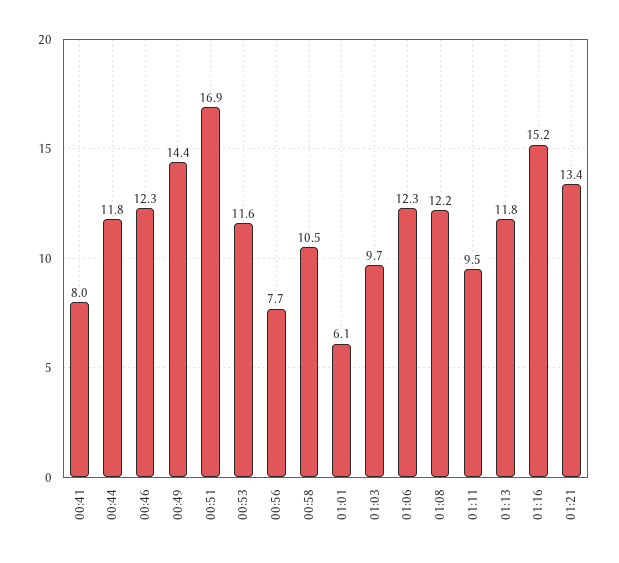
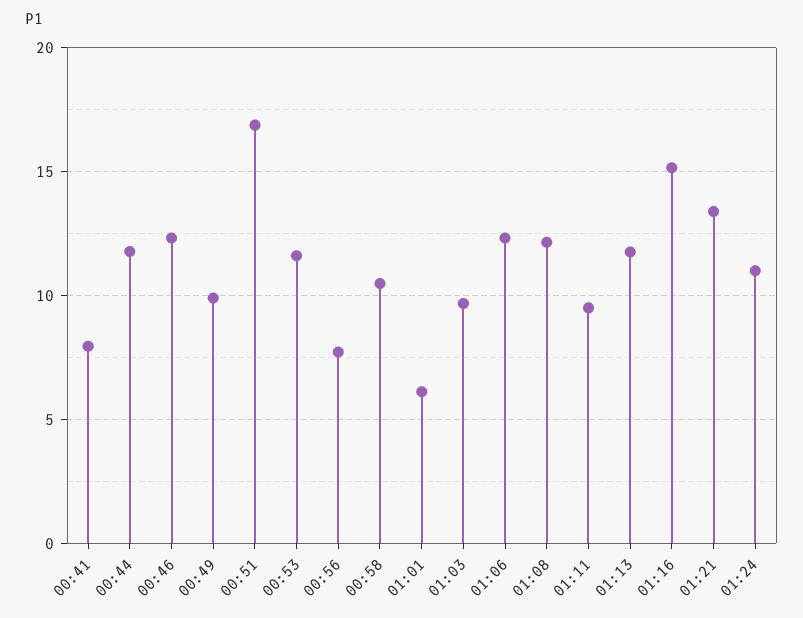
00:49: 14.4 -> 10
01:24: none -> 11

